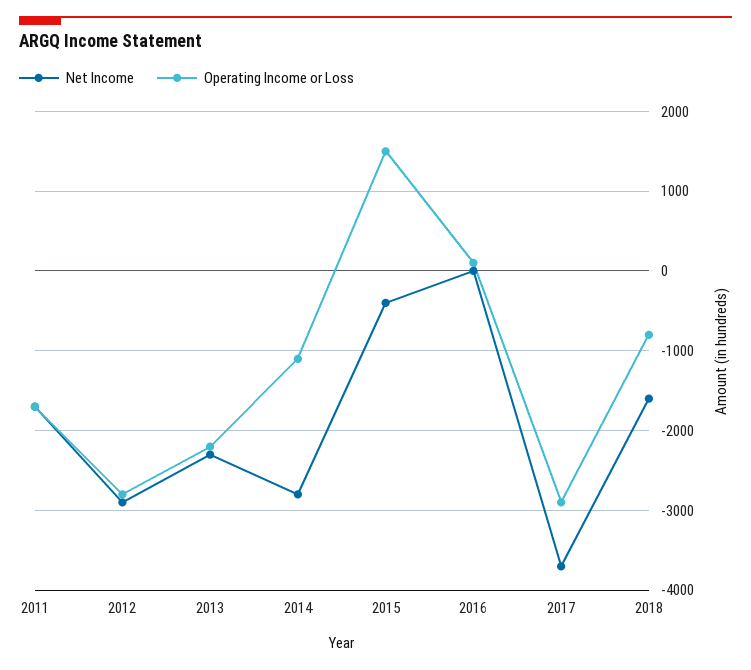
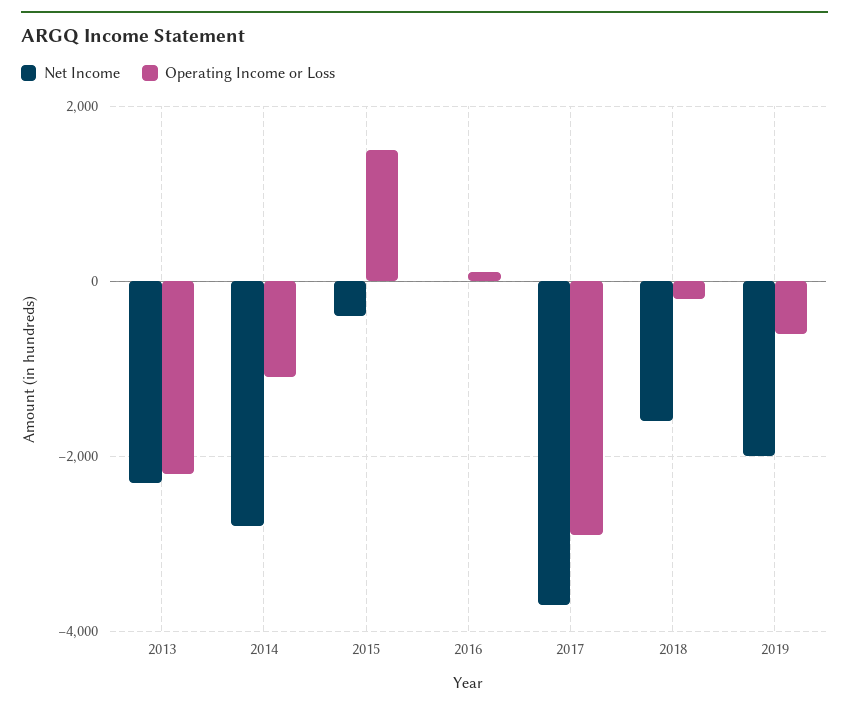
Net Income, 2011: -1700 -> none
Operating Income or Loss, 2011: -1700 -> none
Net Income, 2012: -2900 -> none
Operating Income or Loss, 2012: -2800 -> none
Operating Income or Loss, 2018: -800 -> -200
Net Income, 2019: none -> -2000
Operating Income or Loss, 2019: none -> -600

